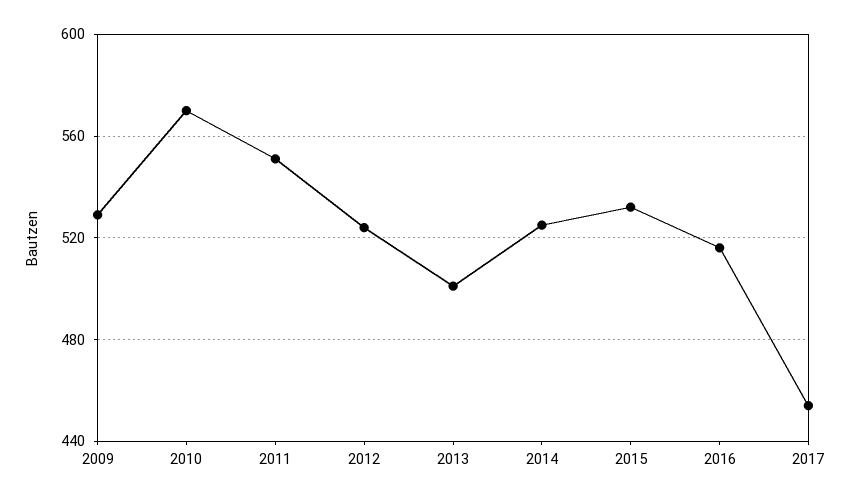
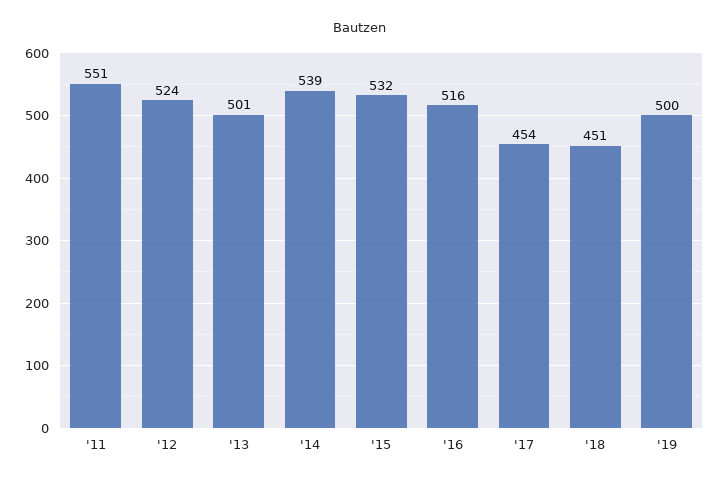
2009: 530 -> none
2010: 570 -> none
2014: 525 -> 539
'18: none -> 451
'19: none -> 500

